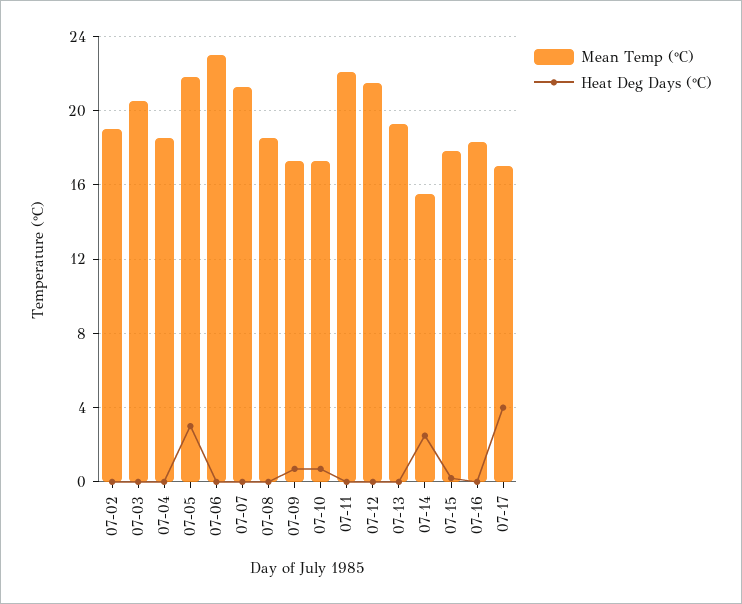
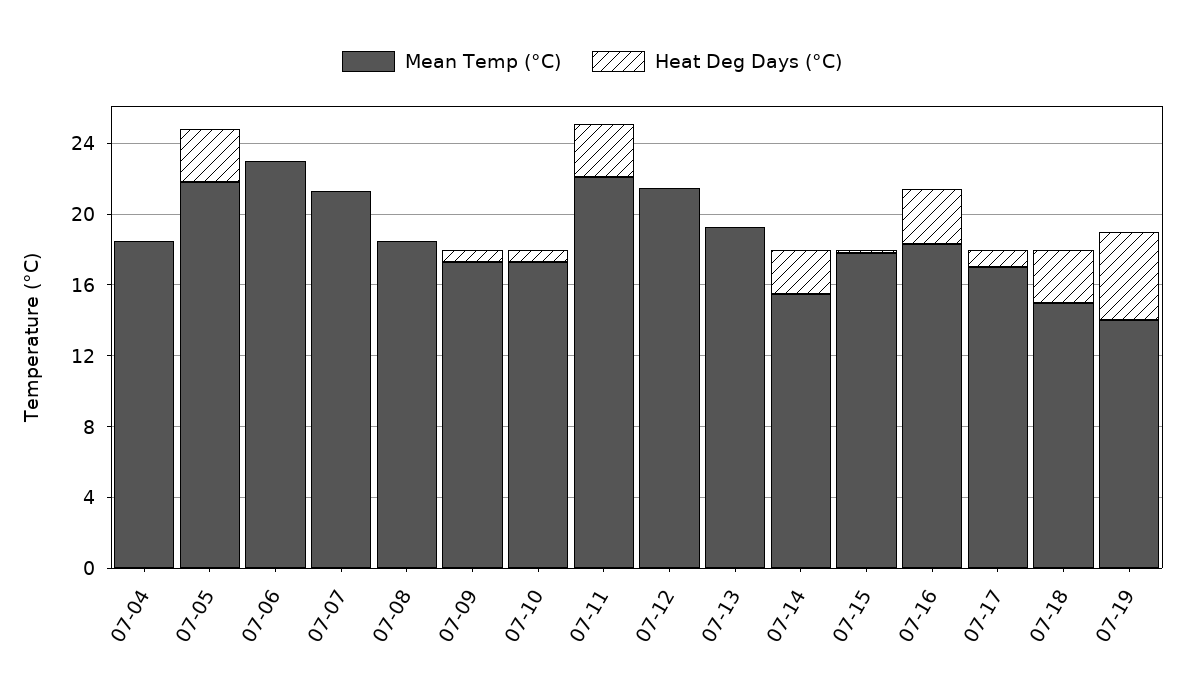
Mean Temp (°C), 07-02: 19 -> none
Heat Deg Days (°C), 07-02: 0 -> none
Mean Temp (°C), 07-03: 20.5 -> none
Heat Deg Days (°C), 07-03: 0 -> none
Heat Deg Days (°C), 07-11: 0 -> 3
Heat Deg Days (°C), 07-16: 0 -> 3
Heat Deg Days (°C), 07-17: 4 -> 1
Mean Temp (°C), 07-18: none -> 15
Heat Deg Days (°C), 07-18: none -> 3
Mean Temp (°C), 07-19: none -> 14
Heat Deg Days (°C), 07-19: none -> 5

